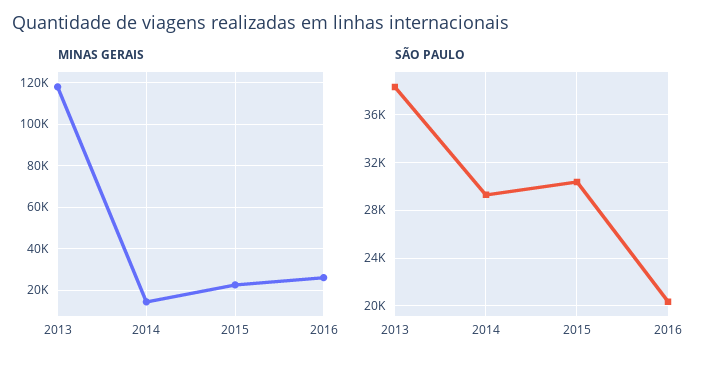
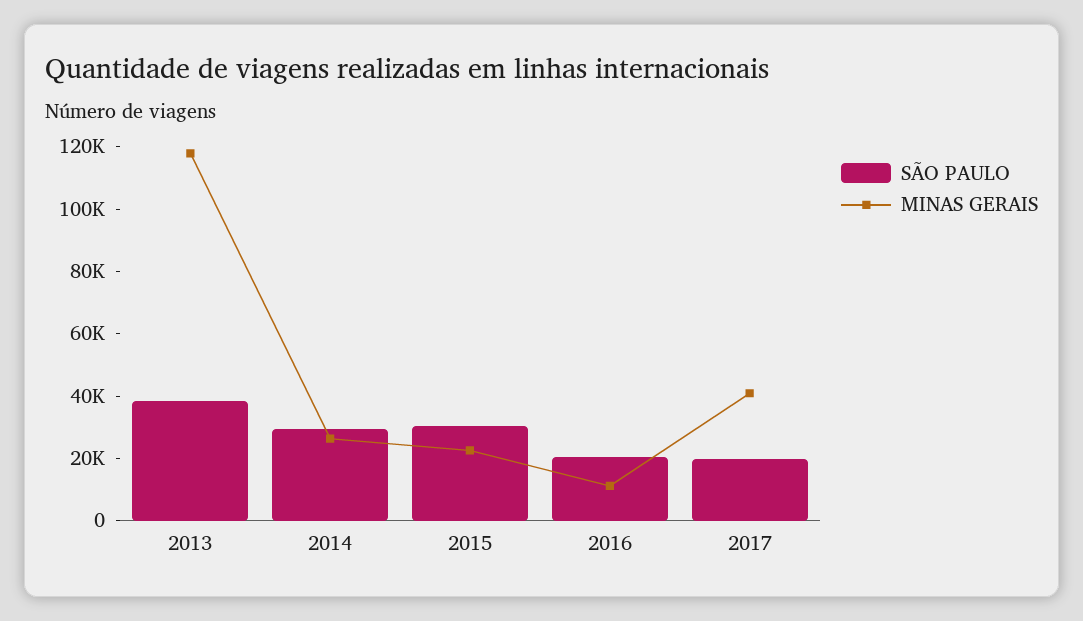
MINAS GERAIS, 2014: 15000 -> 25000
MINAS GERAIS, 2016: 25000 -> 10000
SÃO PAULO, 2017: none -> 20000
MINAS GERAIS, 2017: none -> 40000

